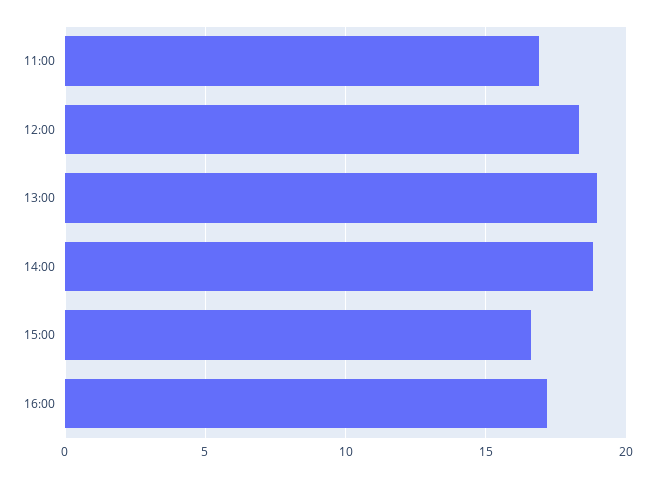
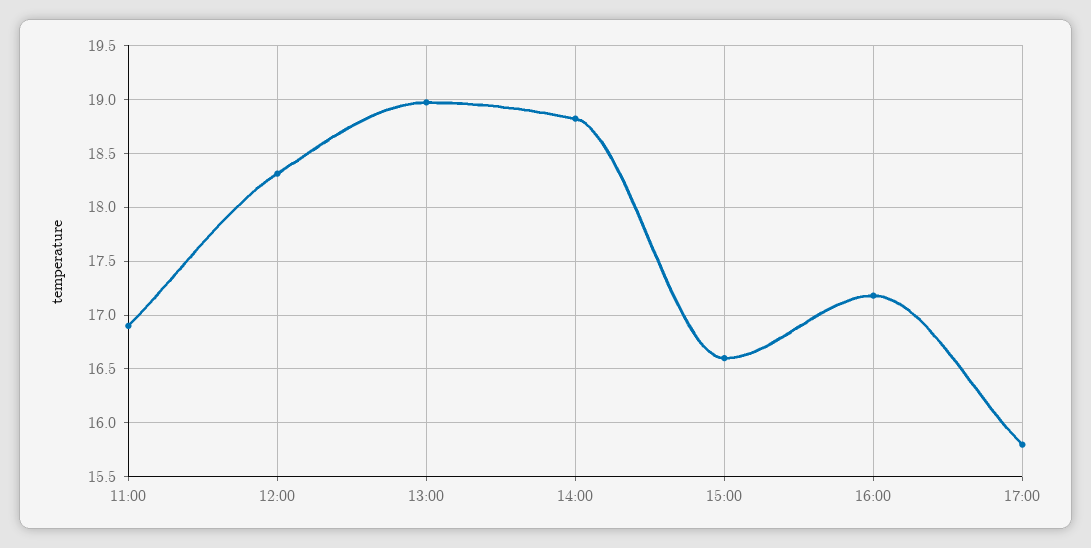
17:00: none -> 15.8

